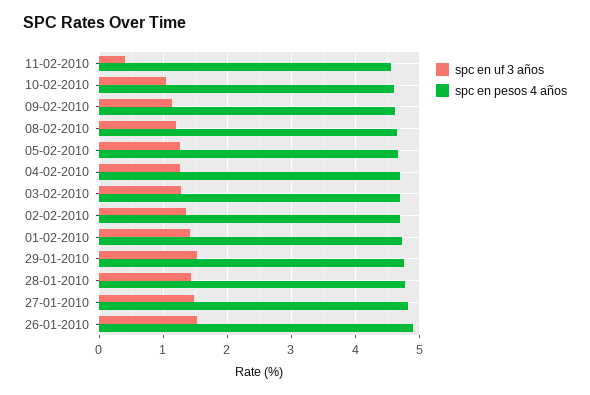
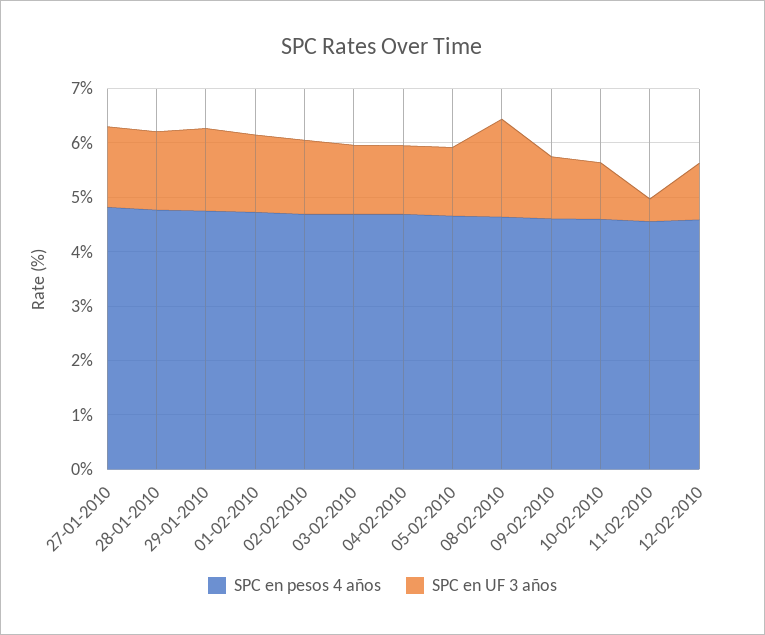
spc en uf 3 años, 08-02-2010: 1.2 -> 1.8
spc en uf 3 años, 26-01-2010: 1.5 -> none
spc en pesos 4 años, 26-01-2010: 4.9 -> none
spc en pesos 4 años, 12-02-2010: none -> 4.6
spc en uf 3 años, 12-02-2010: none -> 1

